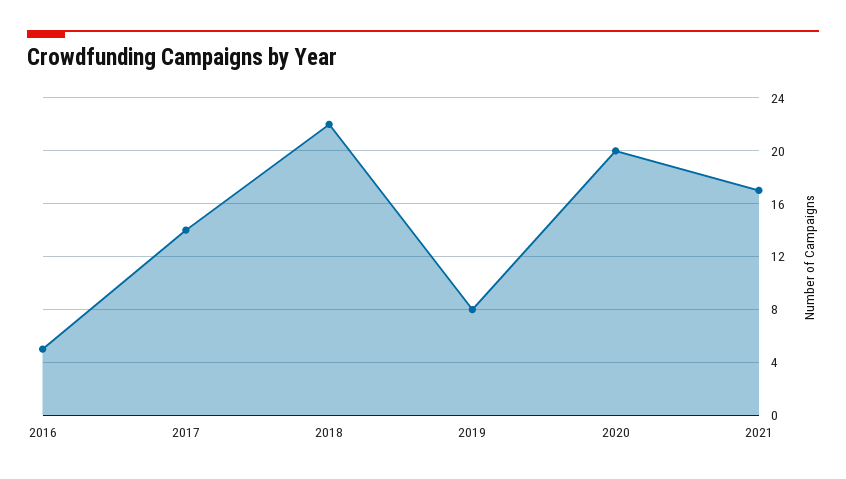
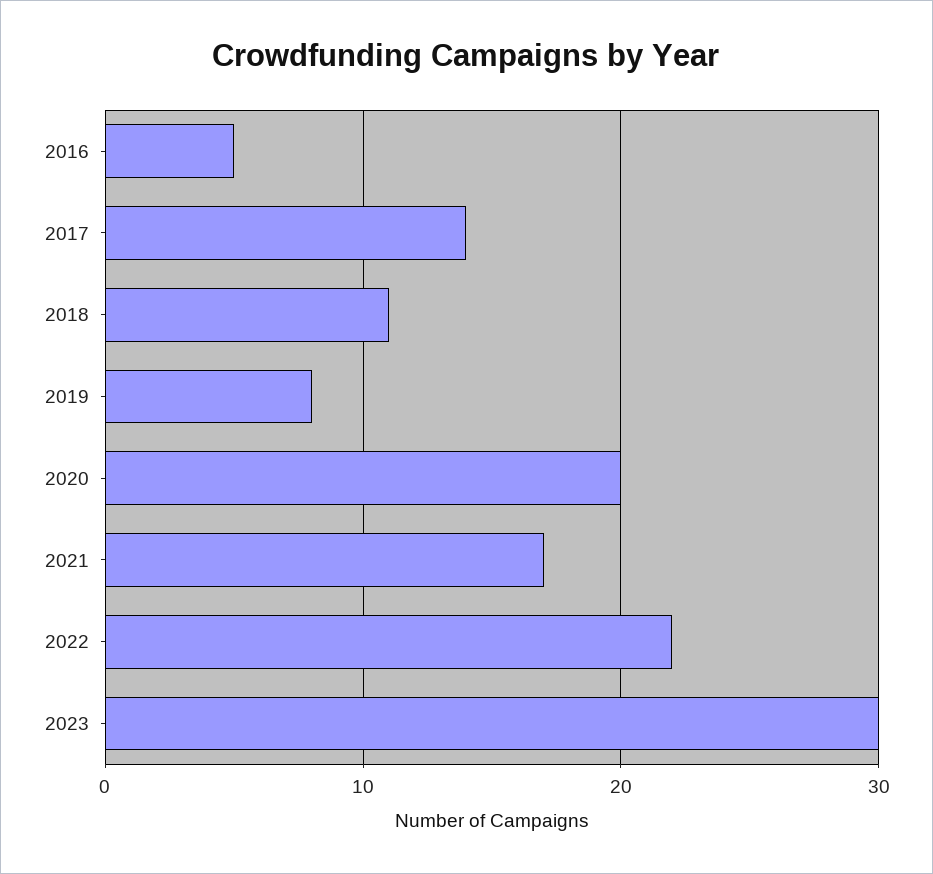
2018: 22 -> 11
2022: none -> 22
2023: none -> 30

